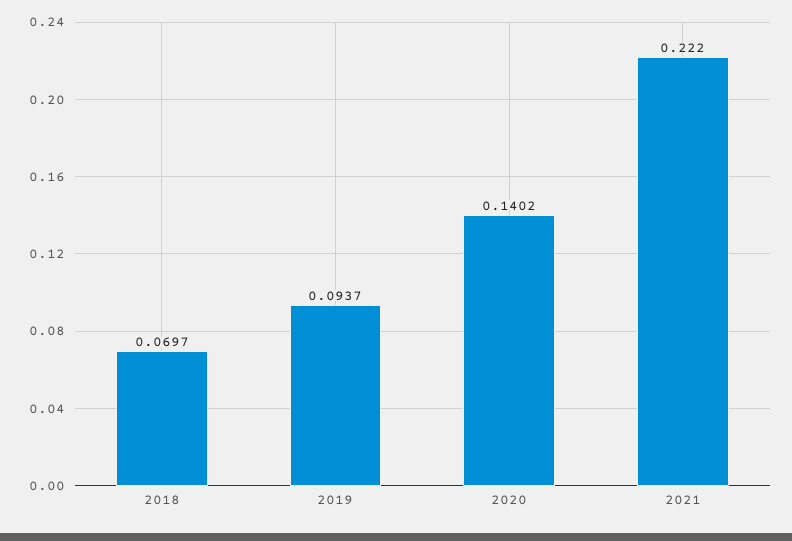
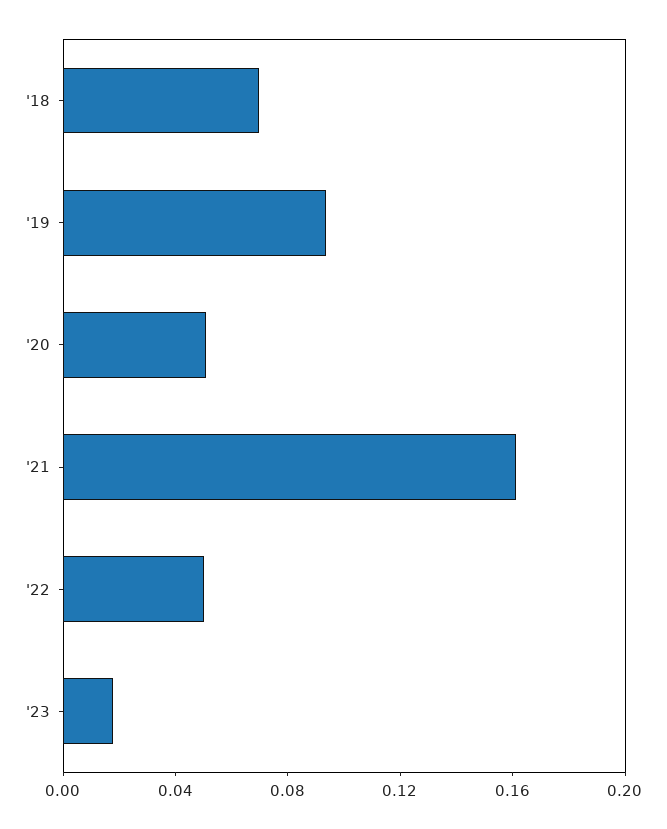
2020: 0.1402 -> 0.05
2021: 0.222 -> 0.16
'22: none -> 0.05
'23: none -> 0.02

